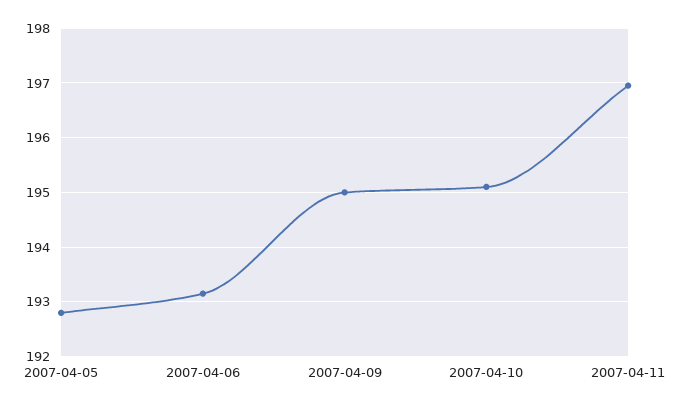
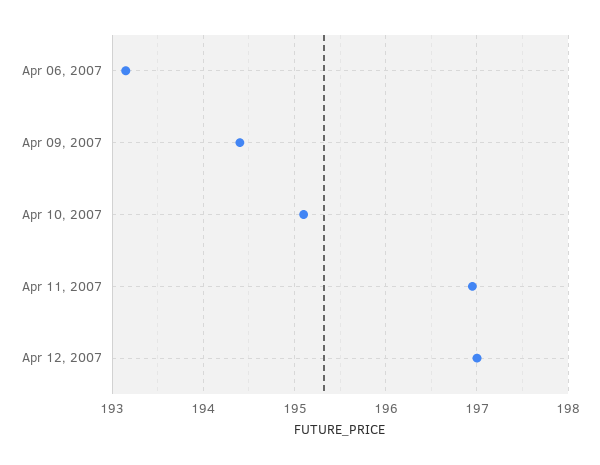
2007-04-05: 192.8 -> none
2007-04-09: 195 -> 194.4
Apr 12, 2007: none -> 197

